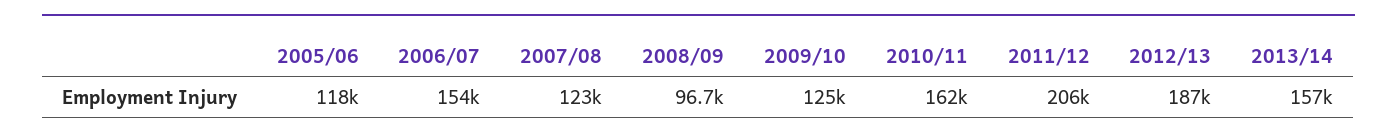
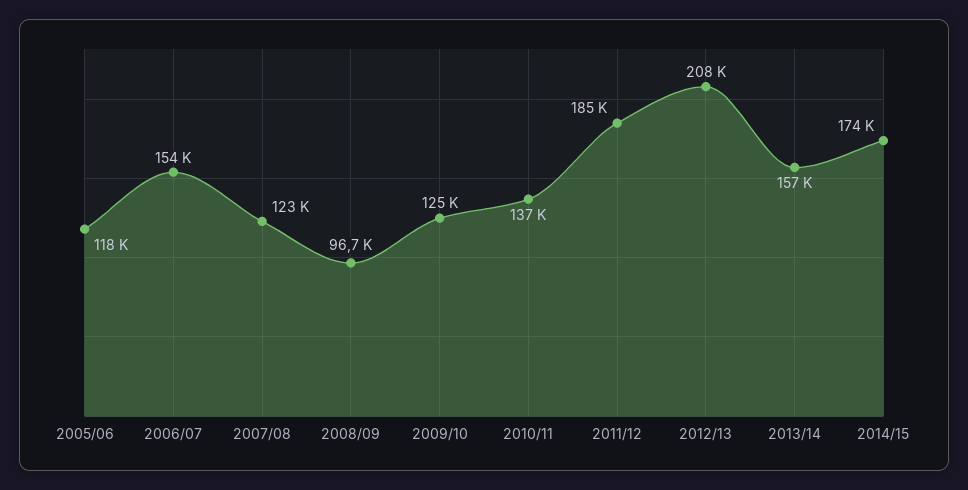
2010/11: 162000 -> 137000
2011/12: 206000 -> 185000
2012/13: 187000 -> 208000
2014/15: none -> 174000

